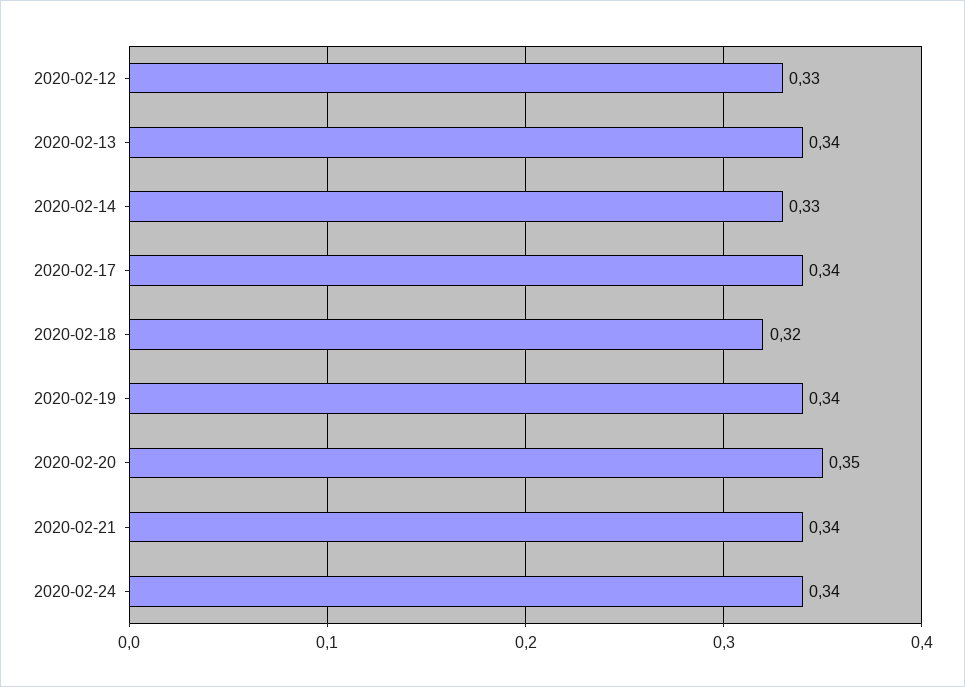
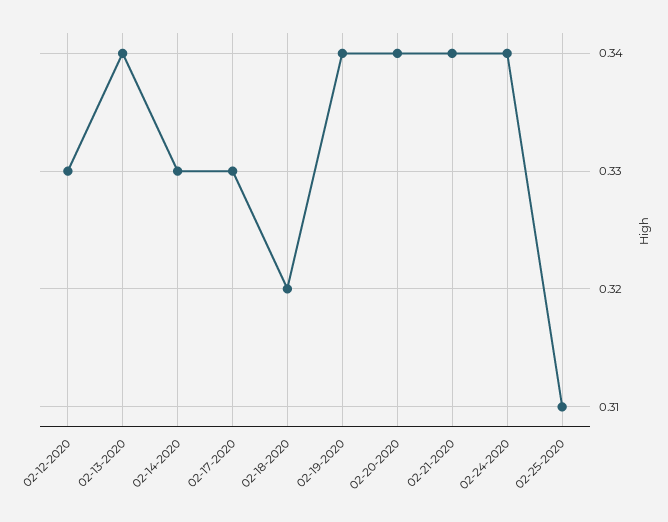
2020-02-17: 0.34 -> 0.33
2020-02-20: 0.35 -> 0.34
02-25-2020: none -> 0.31

